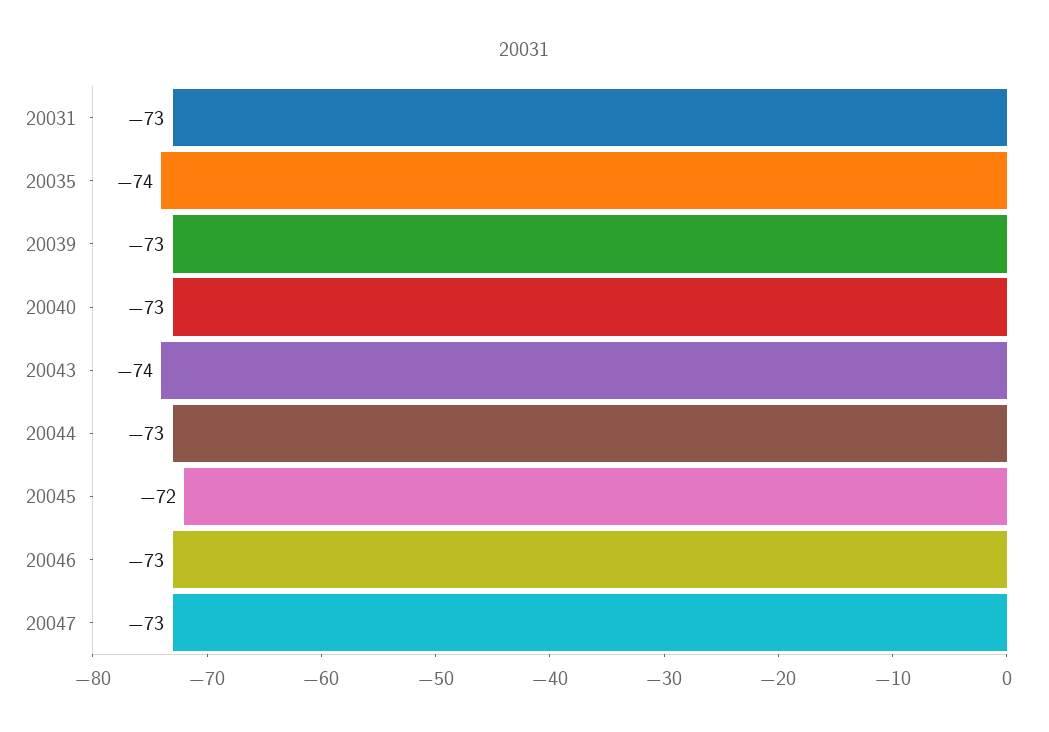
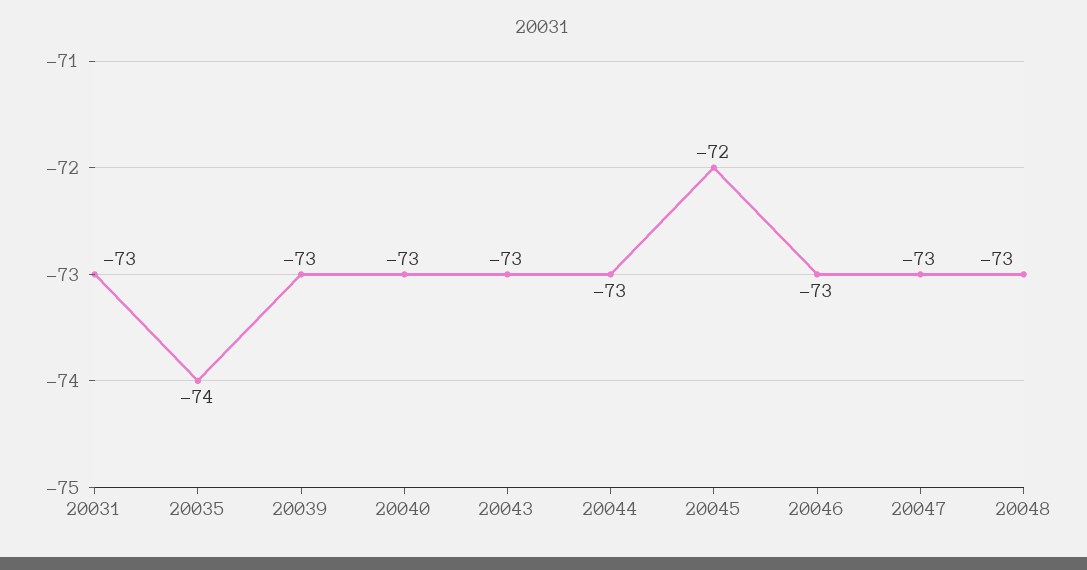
20043: -74 -> -73
20048: none -> -73

